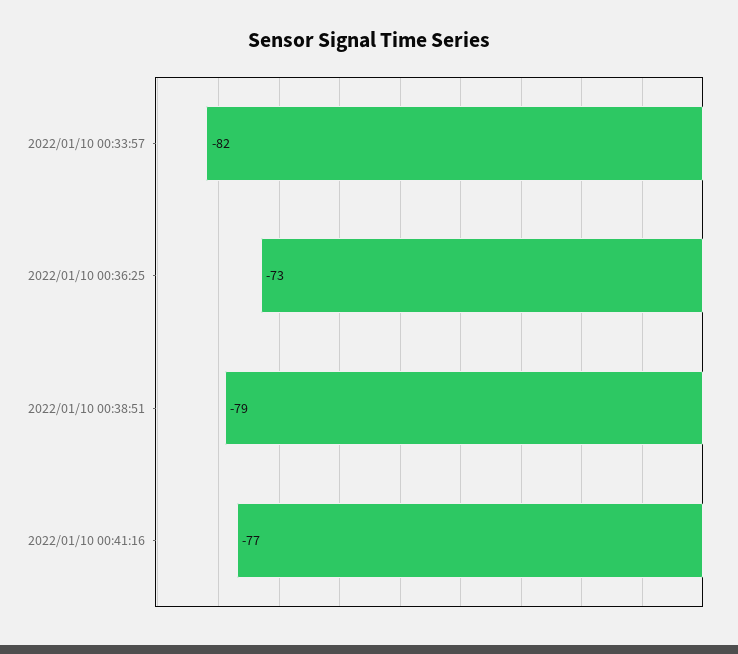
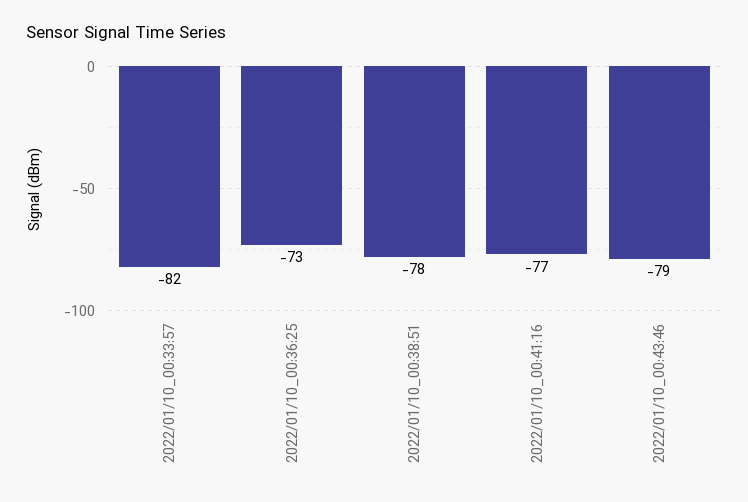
2022/01/10 00:38:51: -79 -> -78
2022/01/10_00:43:46: none -> -79

